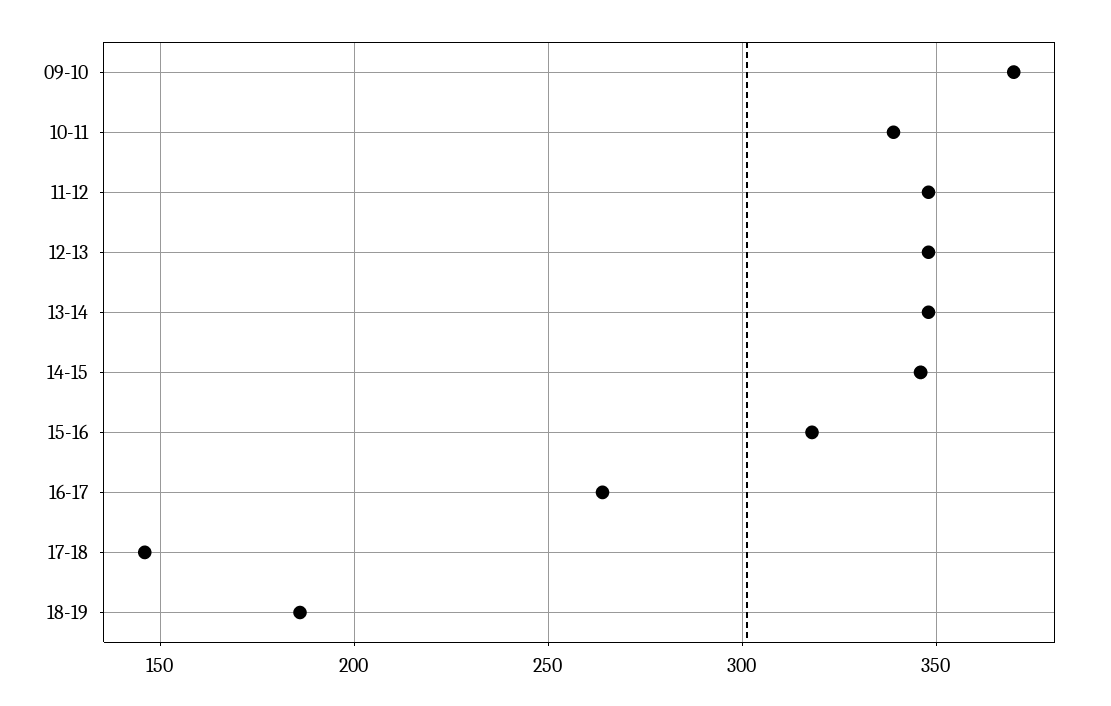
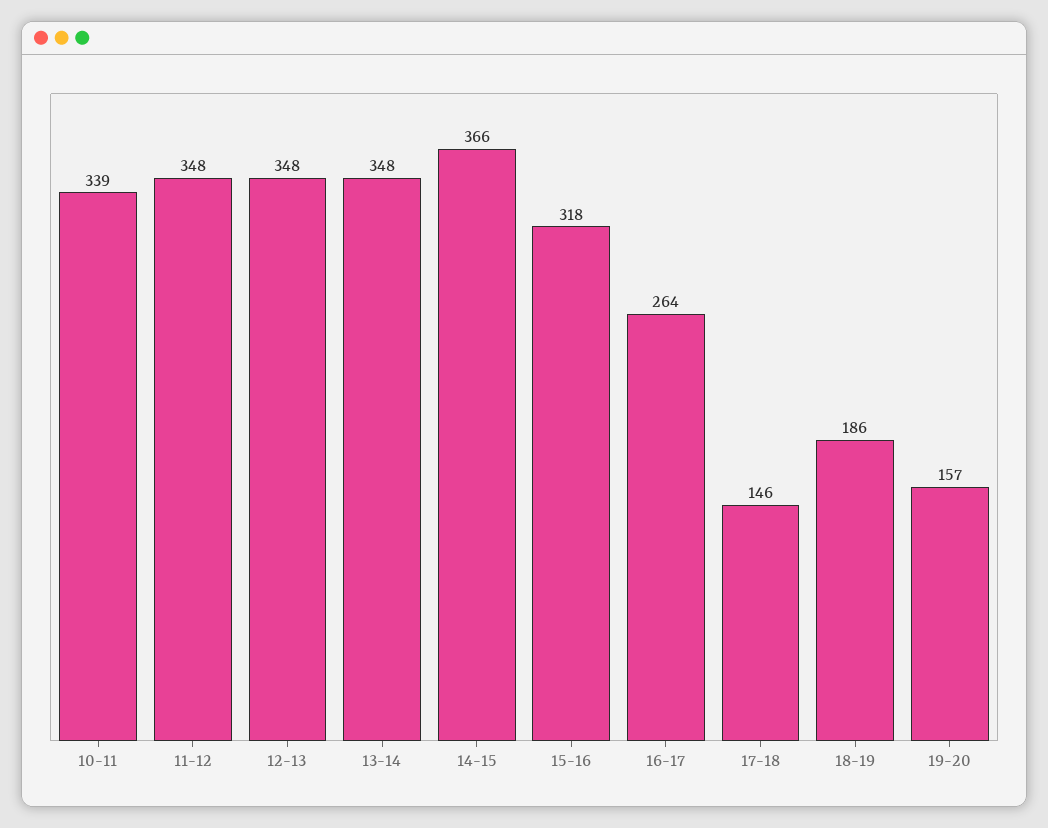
09-10: 370 -> none
14-15: 345 -> 366
19-20: none -> 157

